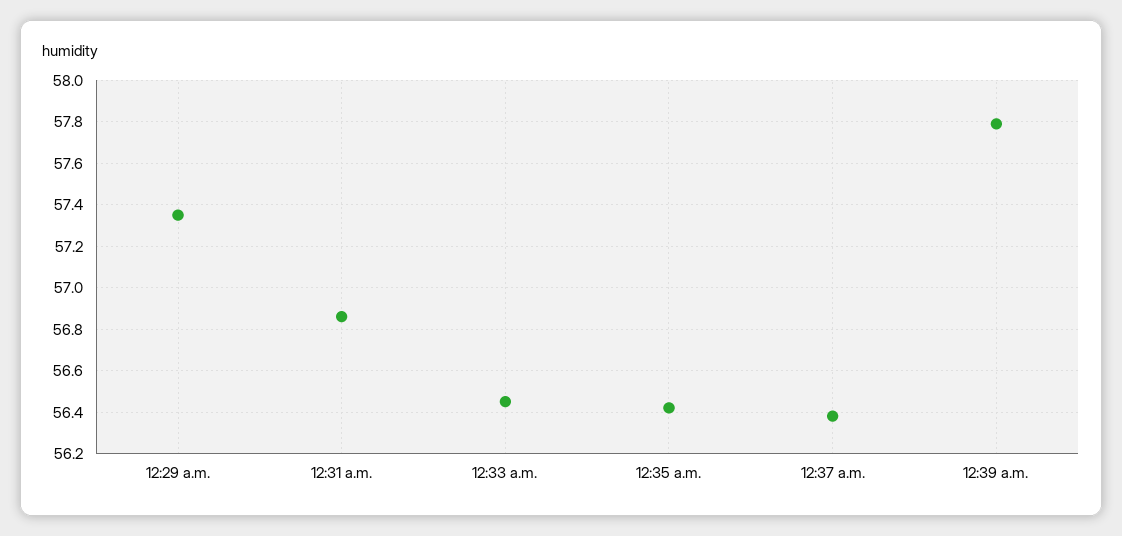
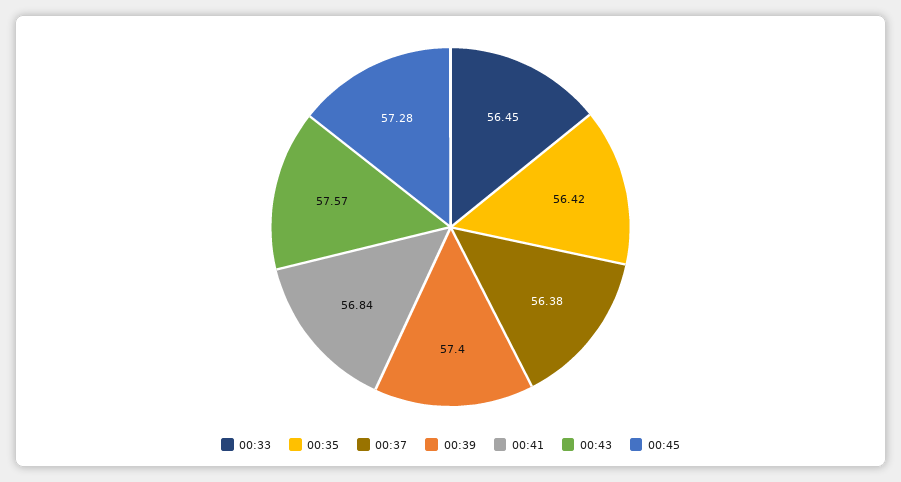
12:29 a.m.: 57.35 -> none
12:31 a.m.: 56.85 -> none
12:39 a.m.: 57.8 -> 57.4
00:41: none -> 56.84
00:43: none -> 57.57
00:45: none -> 57.28

